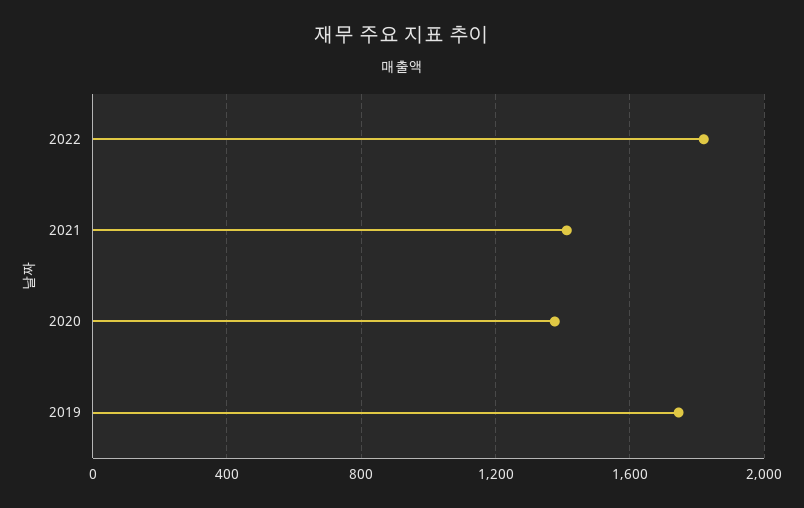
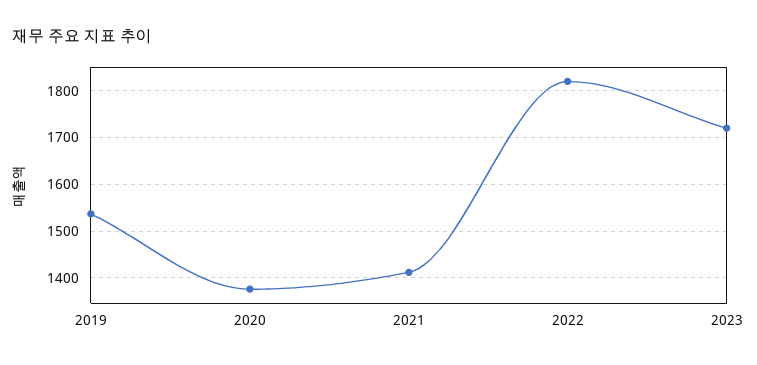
2019: 1750 -> 1540
2023: none -> 1720

